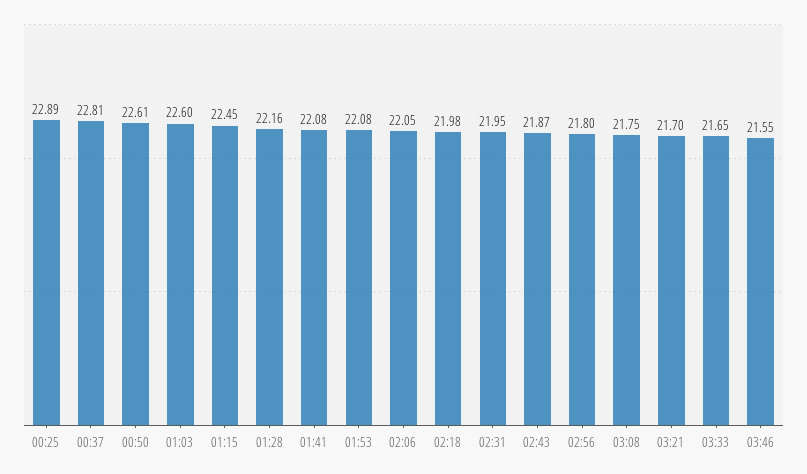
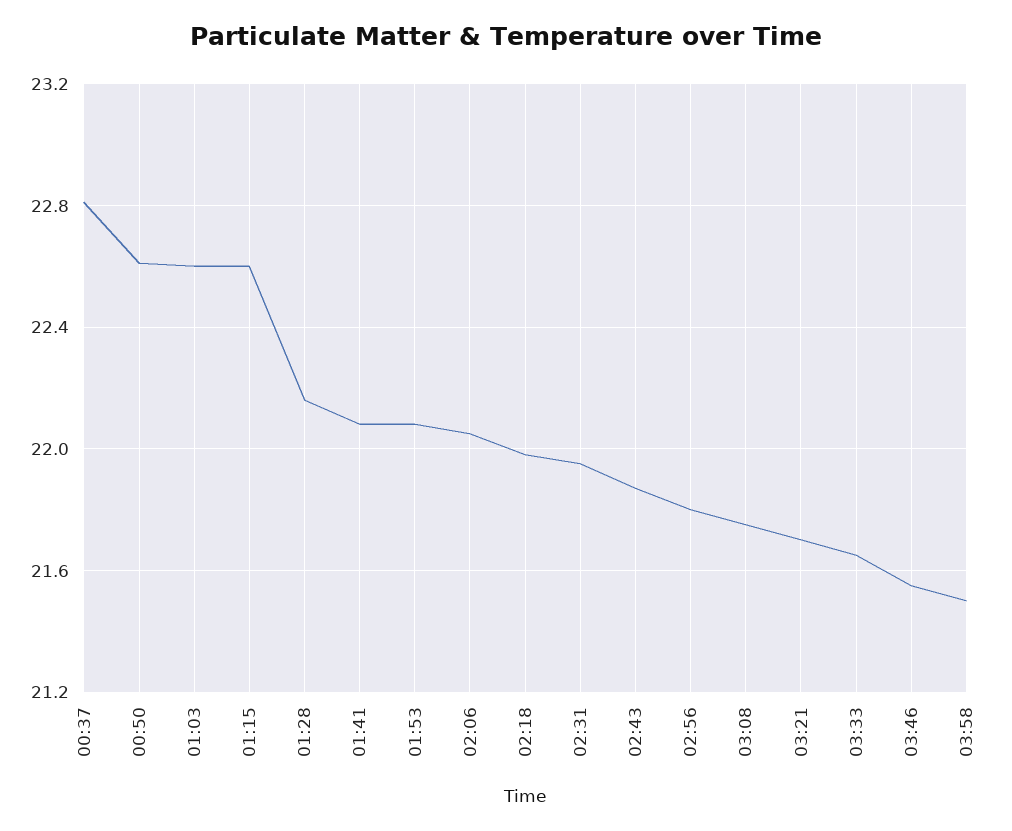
00:25: 22.89 -> none
01:15: 22.45 -> 22.6
03:58: none -> 21.5

